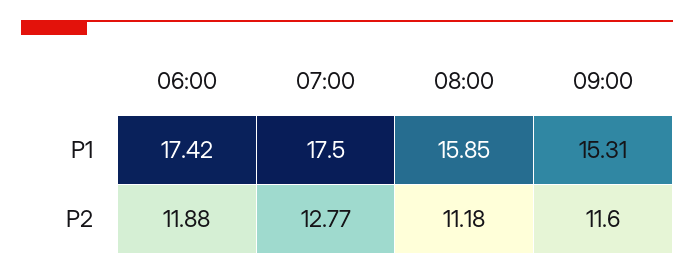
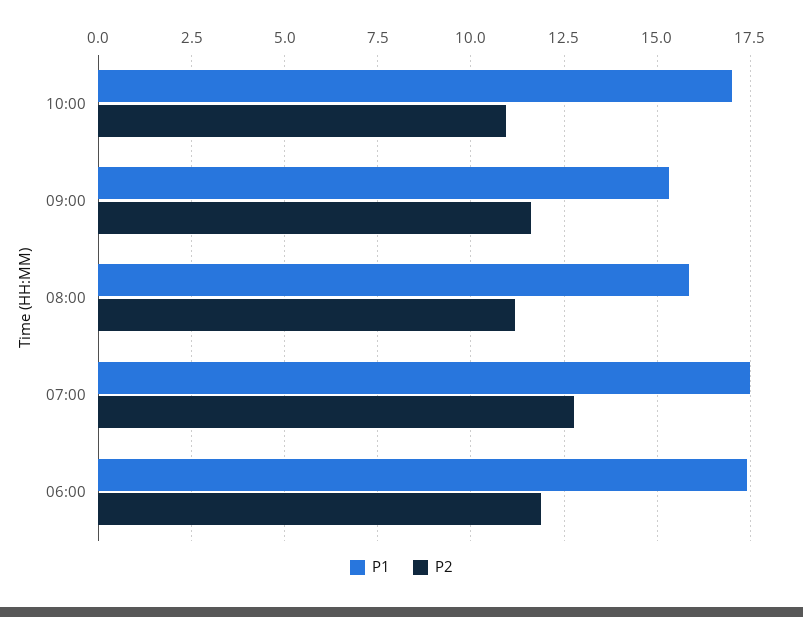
P1, 10:00: none -> 17
P2, 10:00: none -> 11

